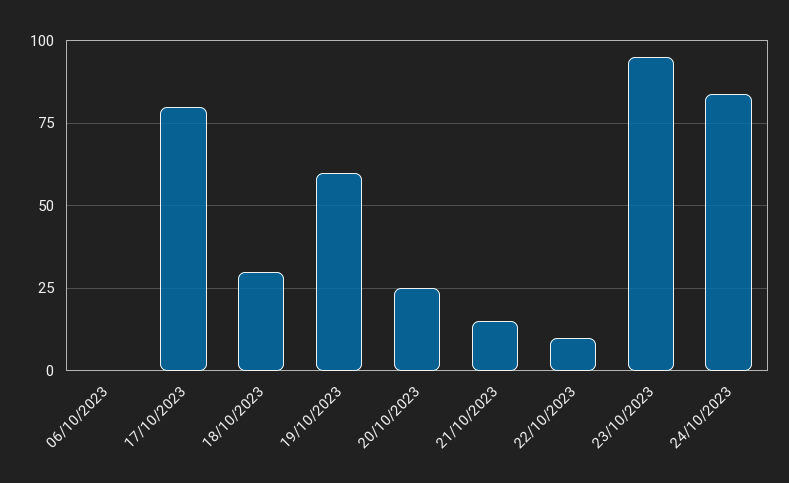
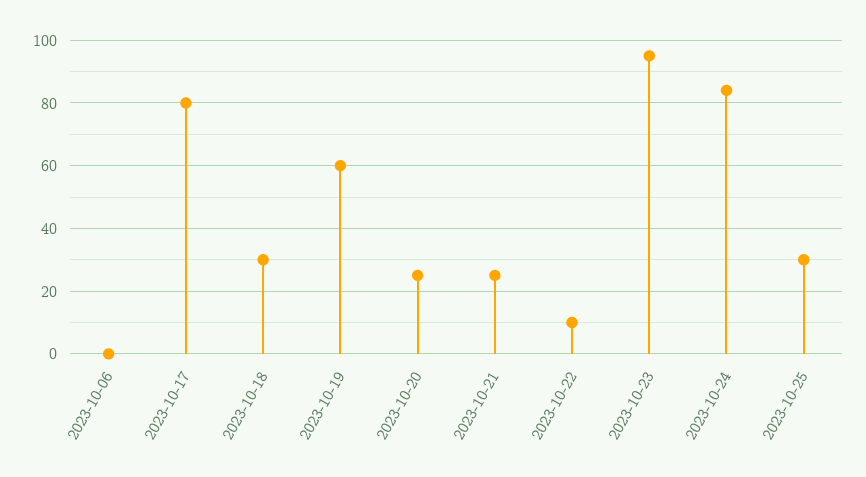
21/10/2023: 15 -> 25
2023-10-25: none -> 30

